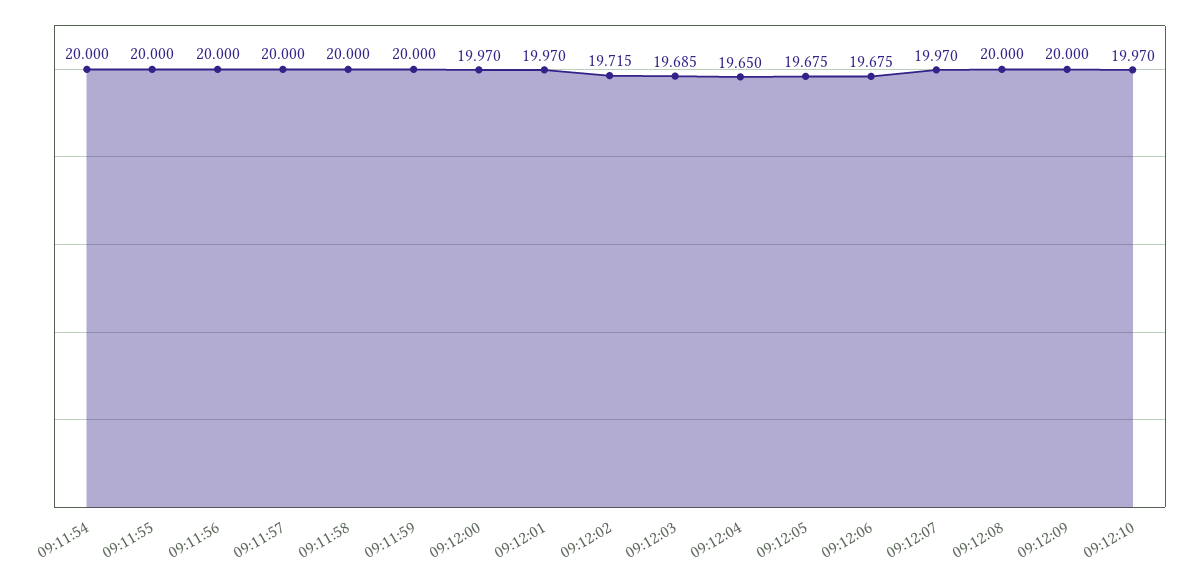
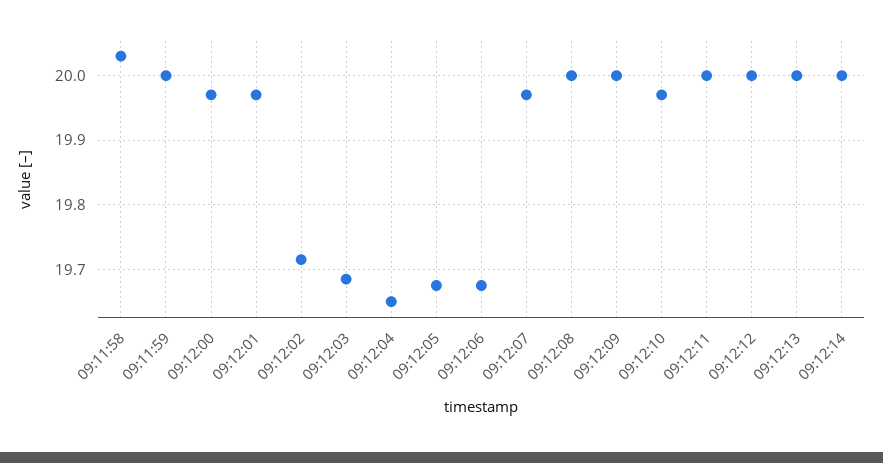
09:11:54: 20 -> none
09:11:55: 20 -> none
09:11:56: 20 -> none
09:11:57: 20 -> none
09:11:58: 20 -> 20.03
09:12:11: none -> 20
09:12:12: none -> 20
09:12:13: none -> 20
09:12:14: none -> 20

